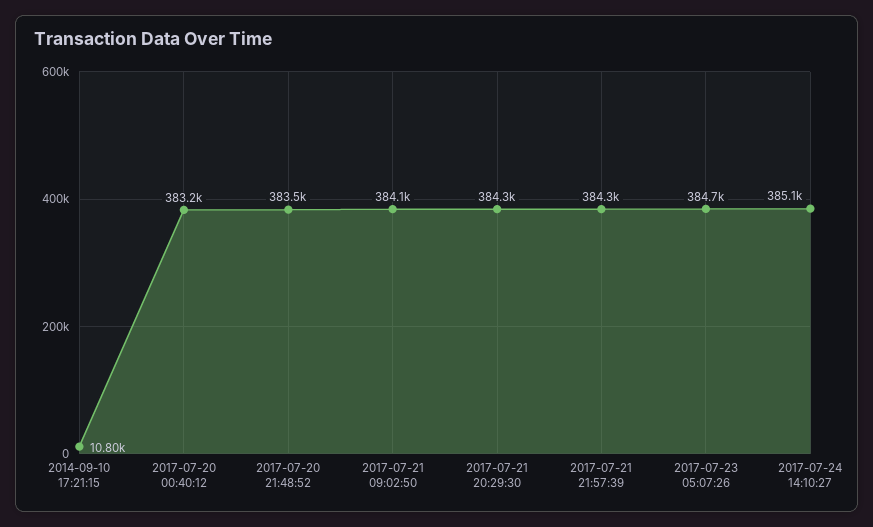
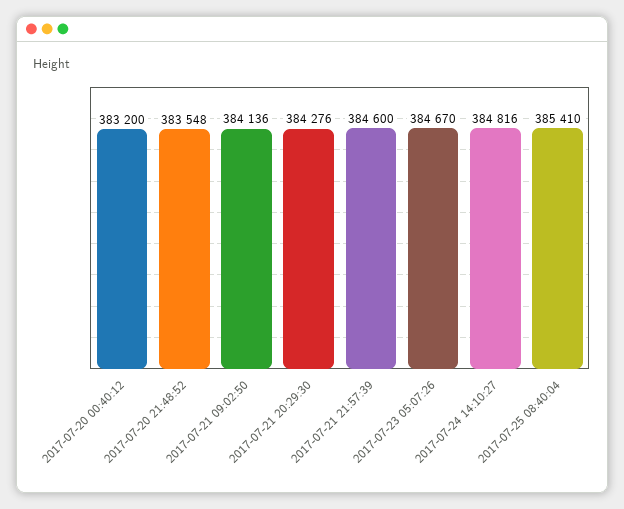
2014-09-10 17:21:15: 10800 -> none
2017-07-21 21:57:39: 384300 -> 384600
2017-07-24 14:10:27: 385100 -> 384816
2017-07-25 08:40:04: none -> 385410

